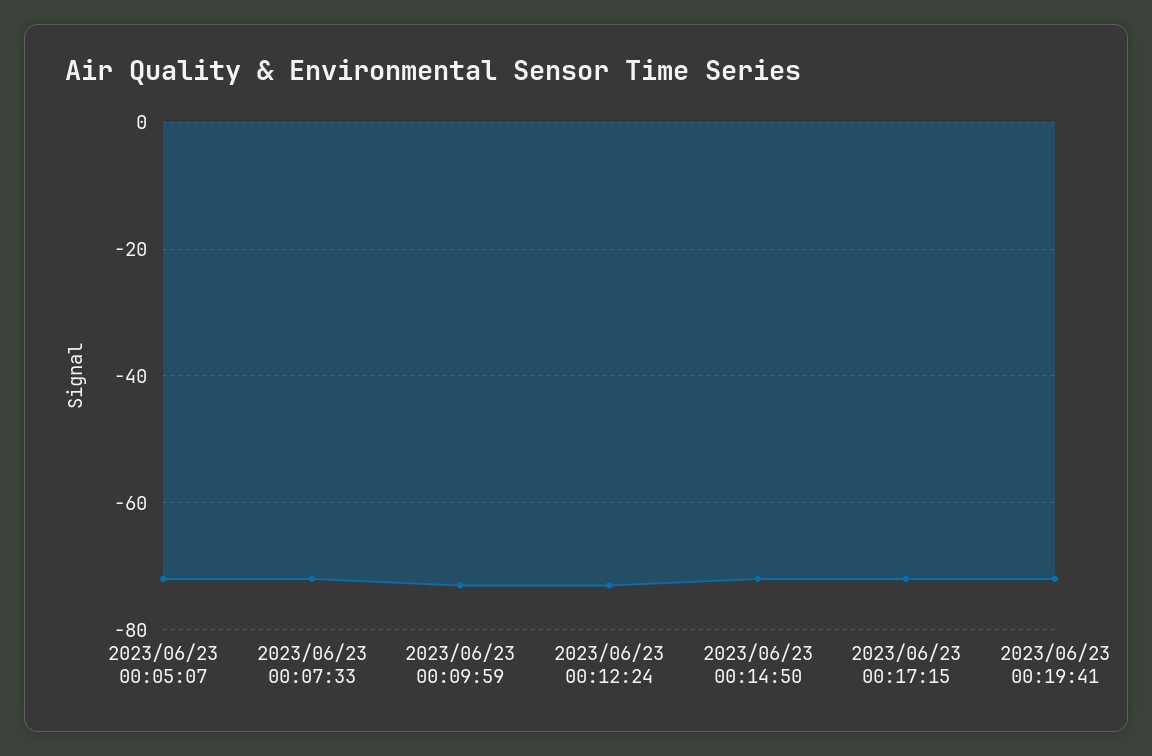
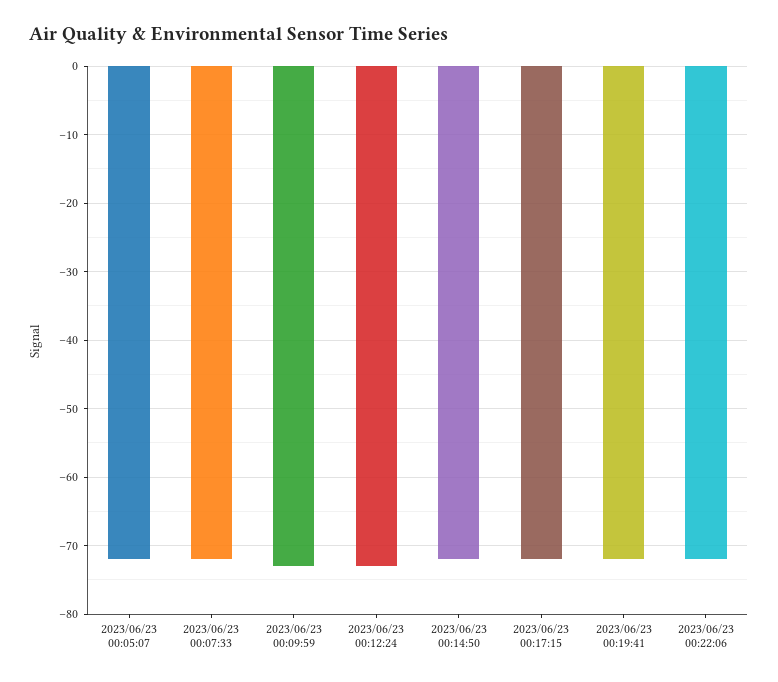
2023/06/23 00:22:06: none -> -72

